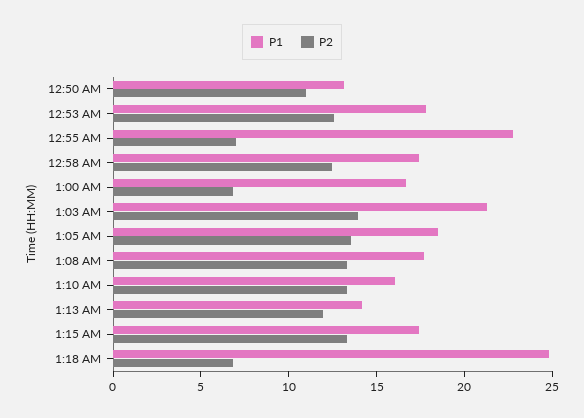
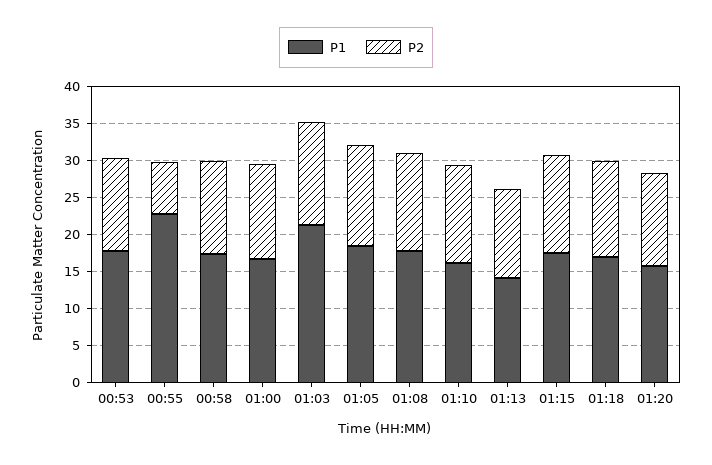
P1, 12:50 AM: 13 -> none
P2, 12:50 AM: 11 -> none
P2, 1:00 AM: 7 -> 12.5
P1, 1:18 AM: 25 -> 17.5
P2, 1:18 AM: 7 -> 12.5
P1, 01:20: none -> 15
P2, 01:20: none -> 12.5

